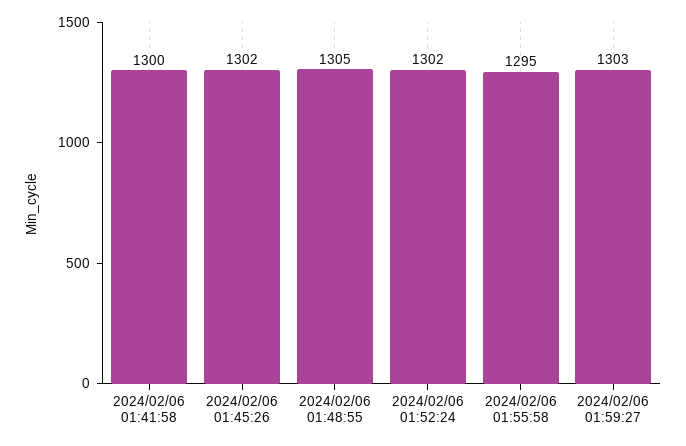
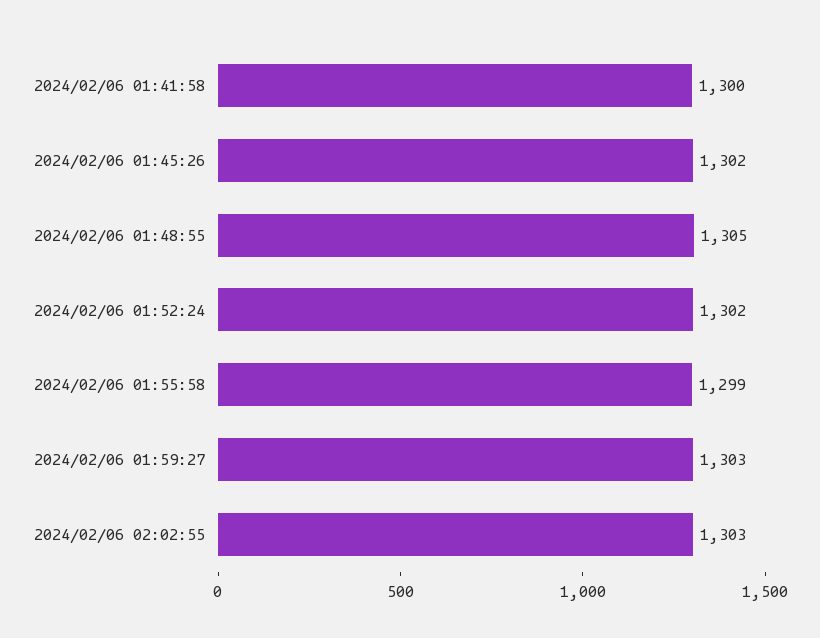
2024/02/06 01:55:58: 1295 -> 1299
2024/02/06 02:02:55: none -> 1303

